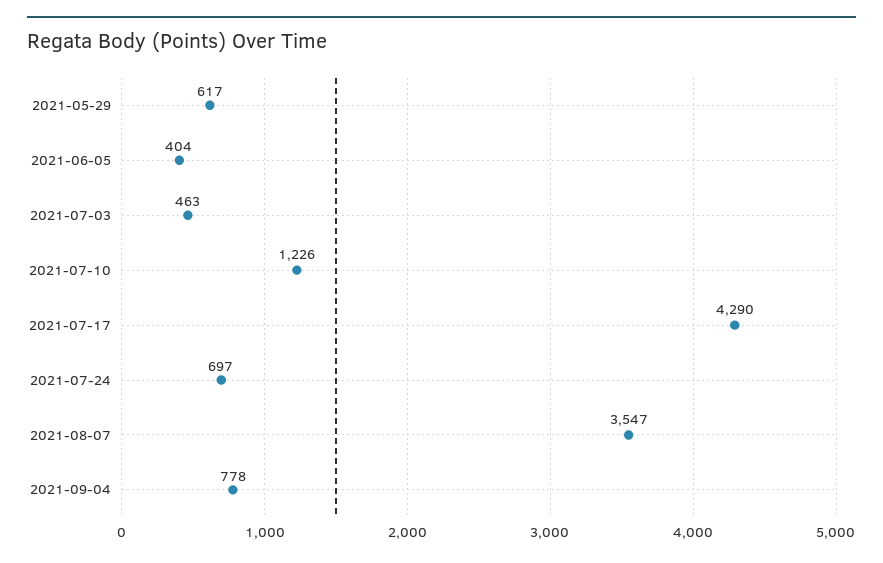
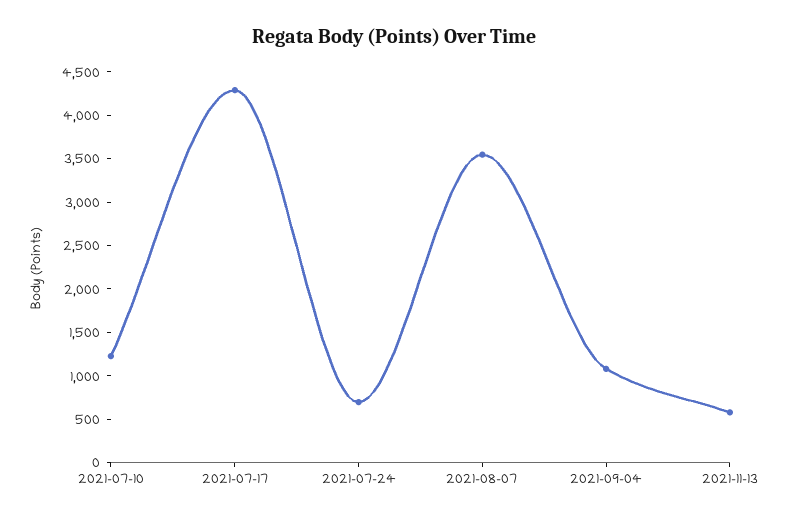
2021-05-29: 617 -> none
2021-06-05: 404 -> none
2021-07-03: 463 -> none
2021-09-04: 778 -> 1100
2021-11-13: none -> 600

